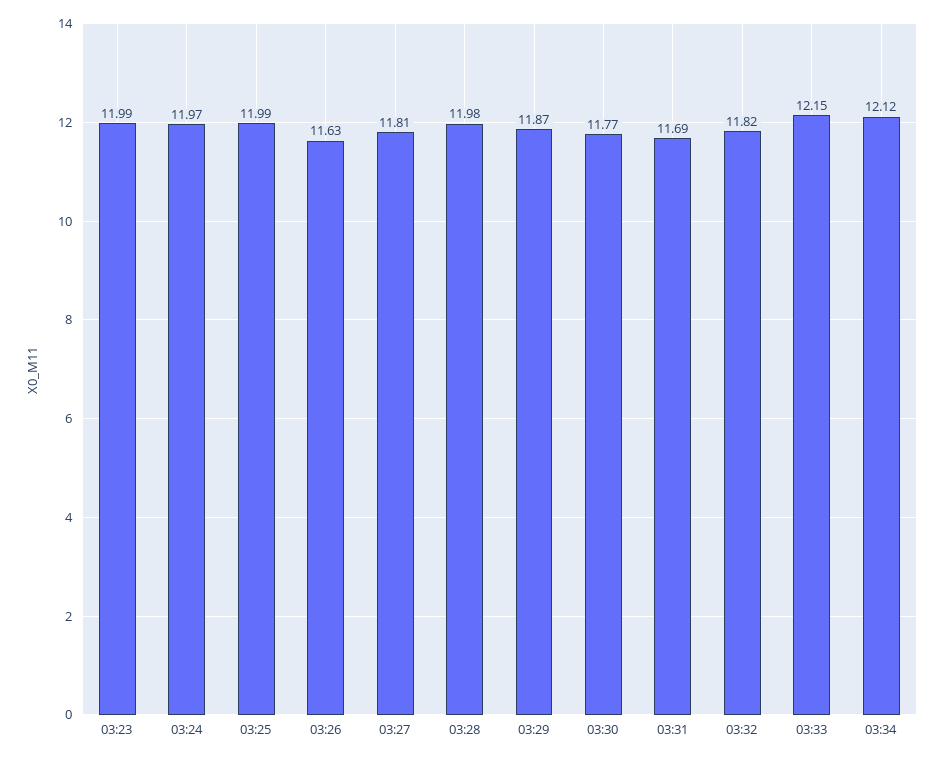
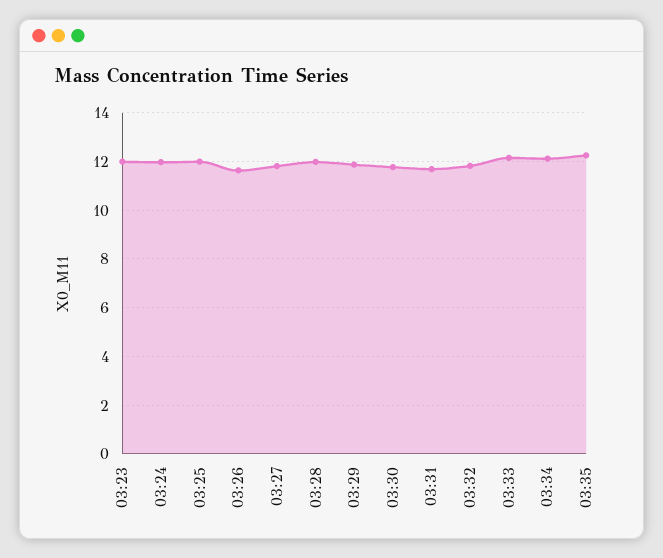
03:35: none -> 12.25

